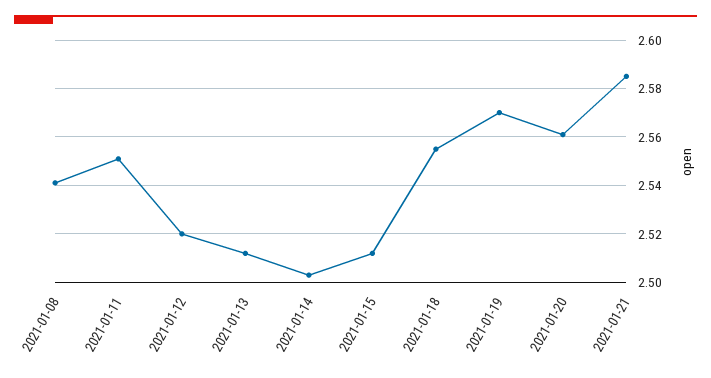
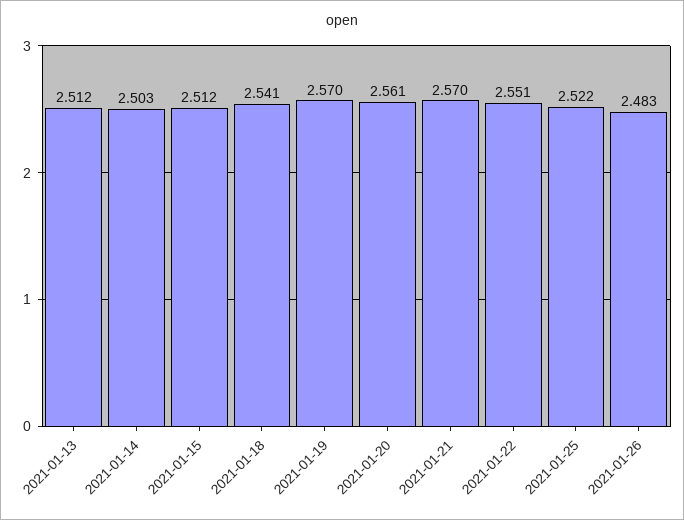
2021-01-08: 2.54 -> none
2021-01-11: 2.55 -> none
2021-01-12: 2.52 -> none
2021-01-18: 2.555 -> 2.541
2021-01-21: 2.585 -> 2.57
2021-01-22: none -> 2.551
2021-01-25: none -> 2.522
2021-01-26: none -> 2.483

